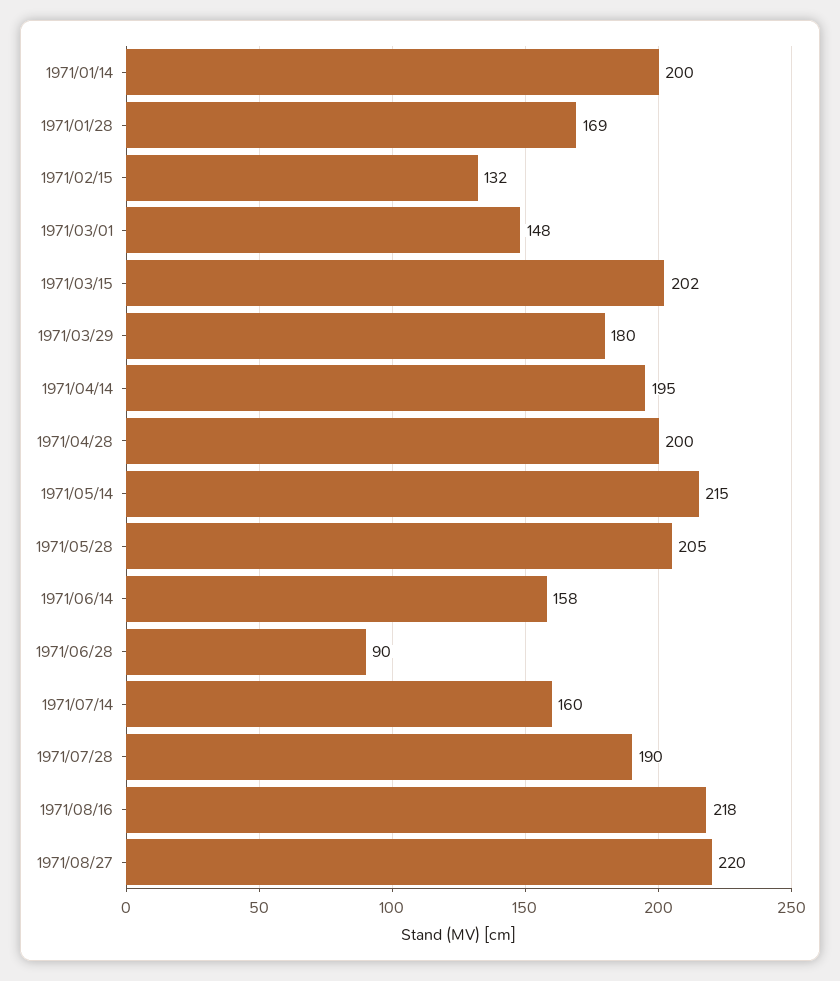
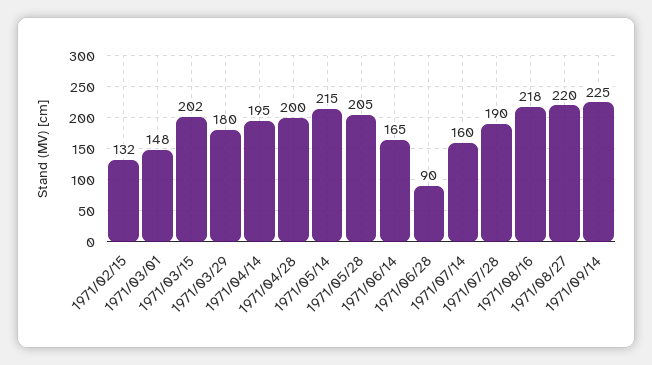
1971/01/14: 200 -> none
1971/01/28: 169 -> none
1971/06/14: 158 -> 165
1971/09/14: none -> 225

